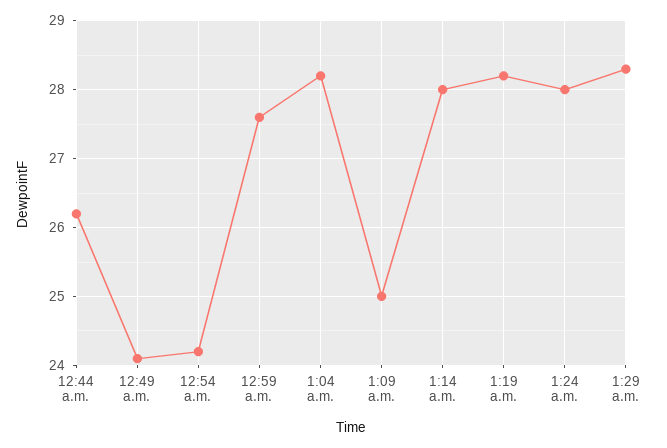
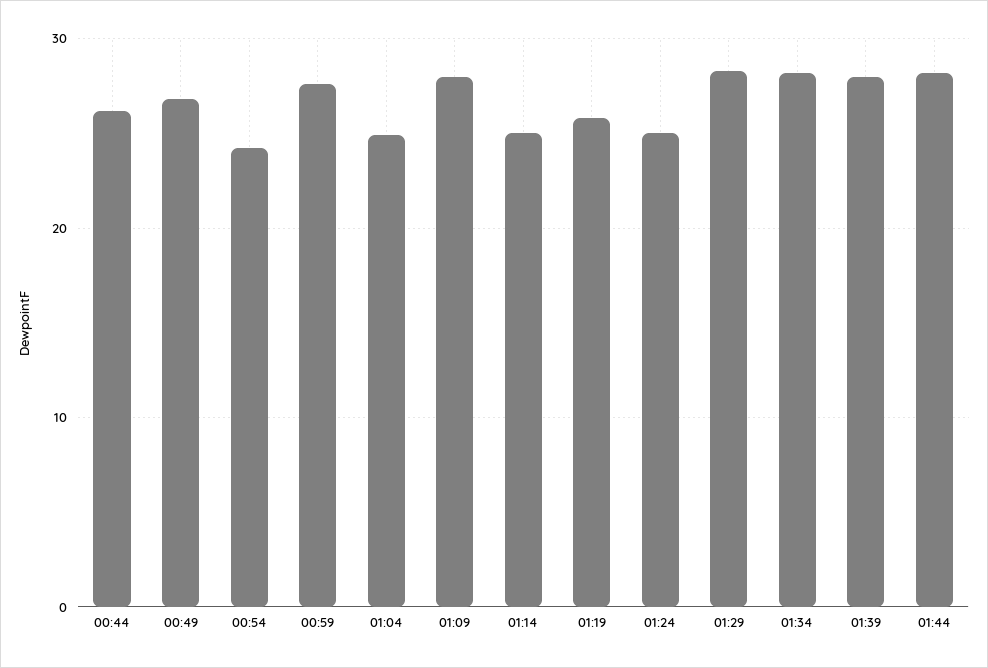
12:49 a.m.: 24.1 -> 27
1:04 a.m.: 28.2 -> 25
1:09 a.m.: 25 -> 28
1:14 a.m.: 28 -> 25
1:19 a.m.: 28.2 -> 26
1:24 a.m.: 28 -> 25
01:34: none -> 28
01:39: none -> 28
01:44: none -> 28

